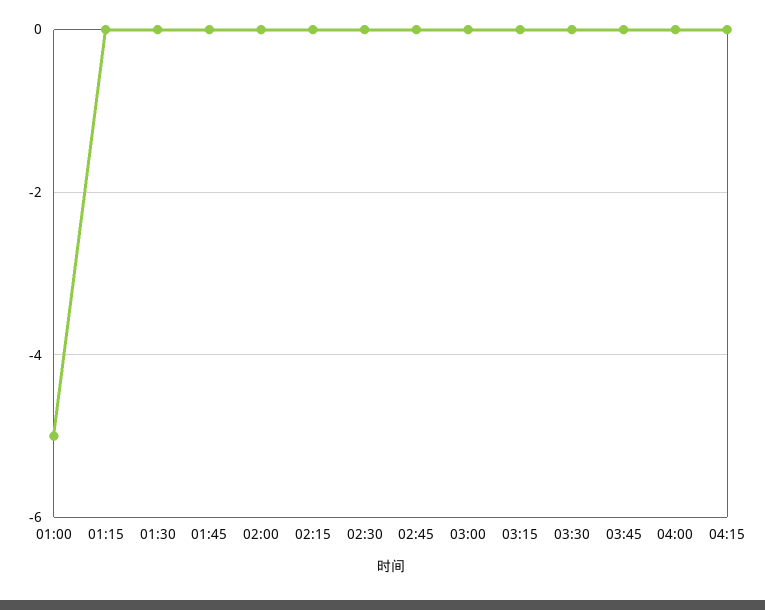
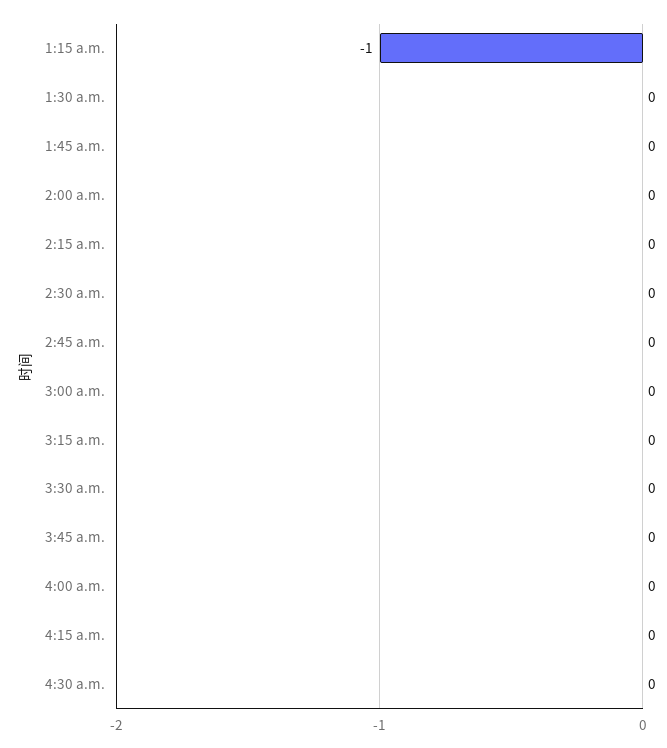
01:00: -5 -> none
01:15: 0 -> -1
4:30 a.m.: none -> 0

